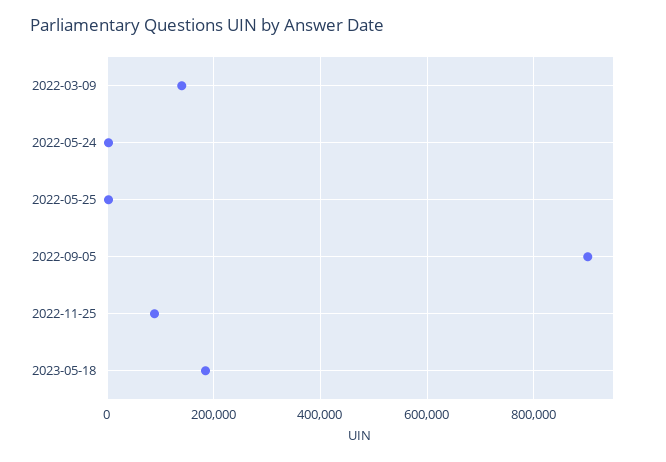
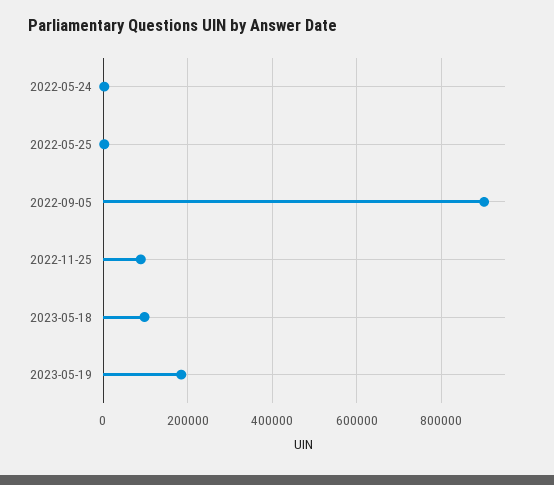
2022-03-09: 140000 -> none
2023-05-18: 180000 -> 100000
2023-05-19: none -> 180000

